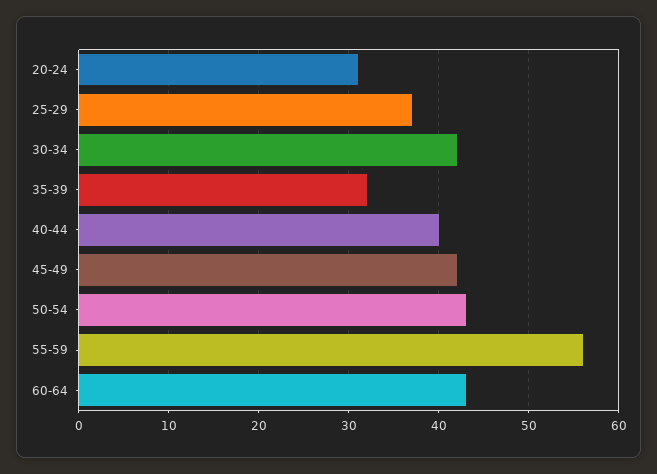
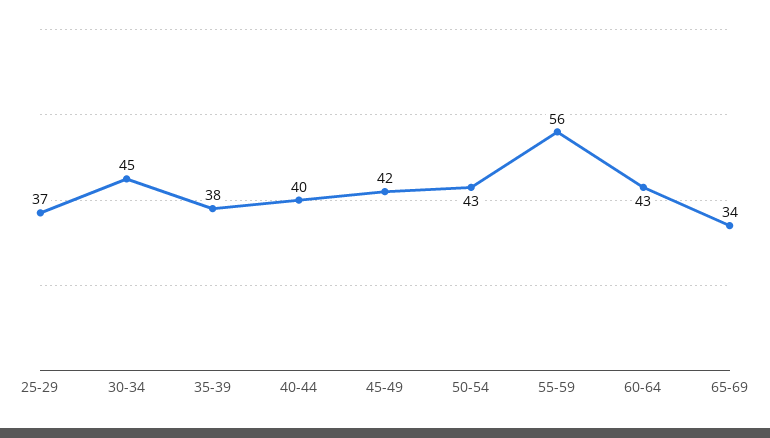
20-24: 31 -> none
30-34: 42 -> 45
35-39: 32 -> 38
65-69: none -> 34

